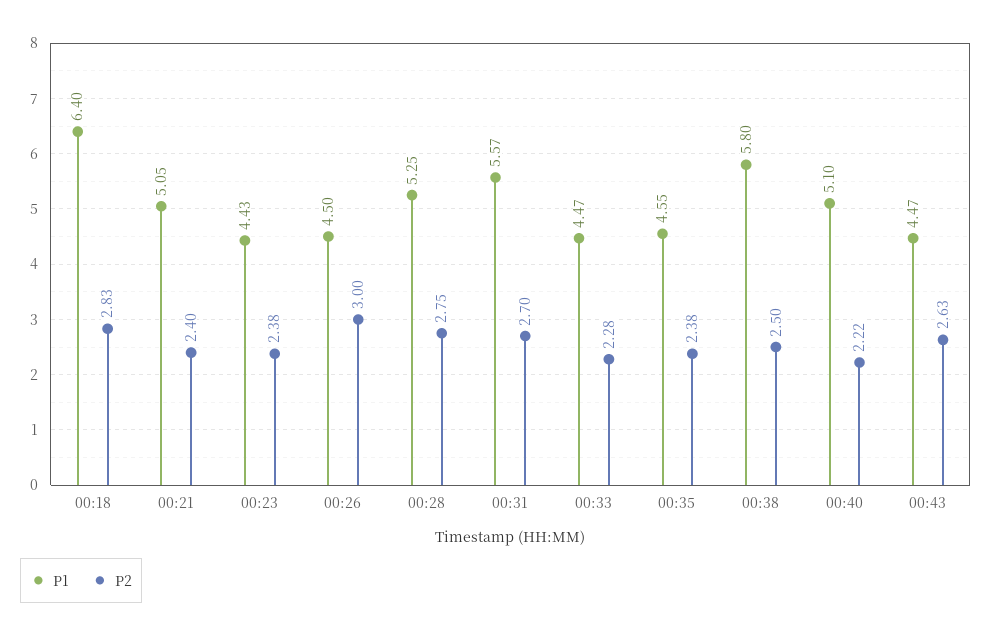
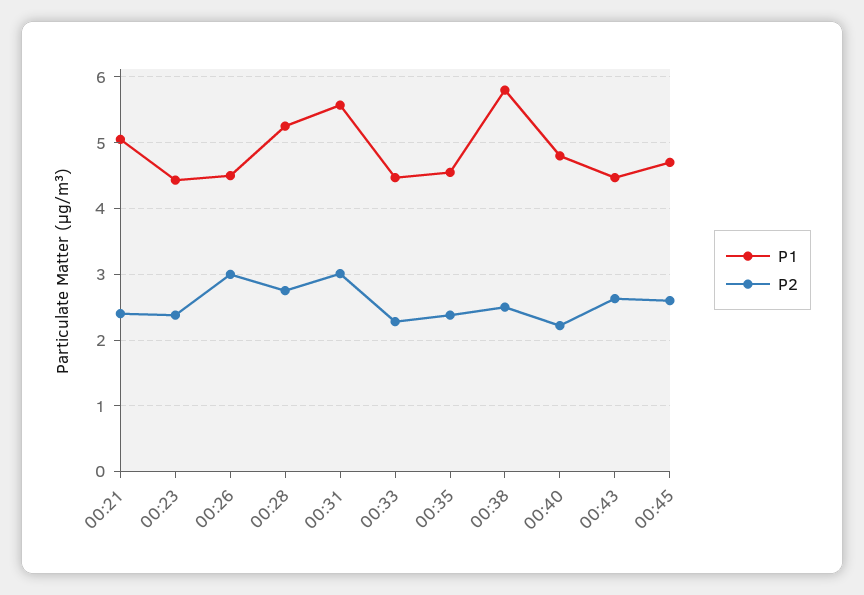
P1, 00:18: 6.4 -> none
P2, 00:18: 2.83 -> none
P2, 00:31: 2.7 -> 3
P1, 00:40: 5.1 -> 4.8
P1, 00:45: none -> 4.7
P2, 00:45: none -> 2.6

